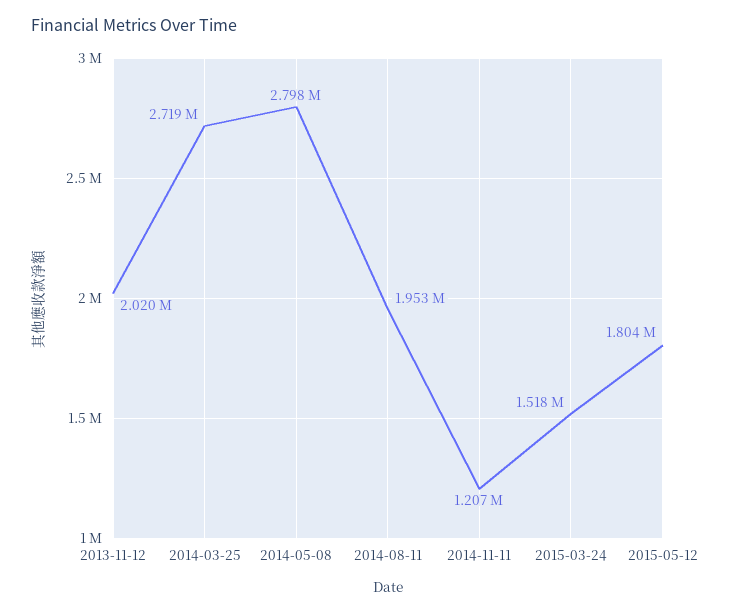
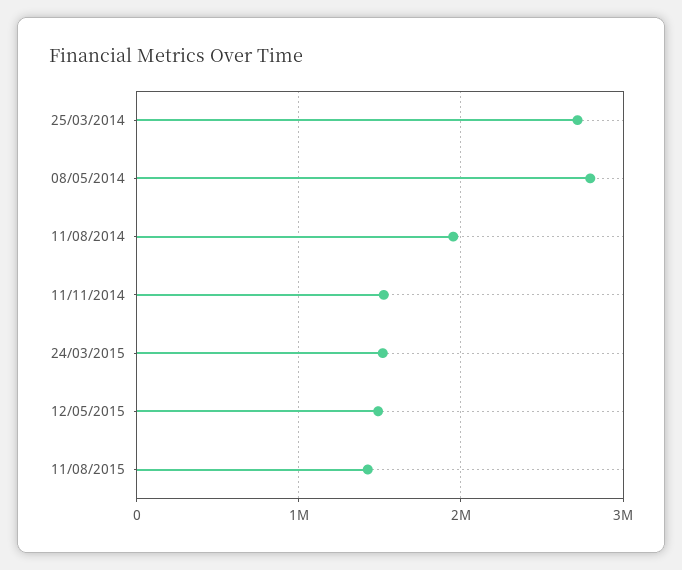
2013-11-12: 2020000 -> none
2014-11-11: 1207000 -> 1500000
2015-05-12: 1804000 -> 1500000
11/08/2015: none -> 1400000

